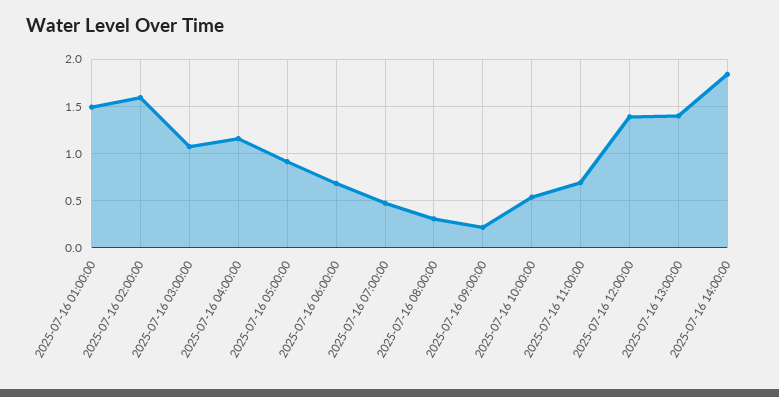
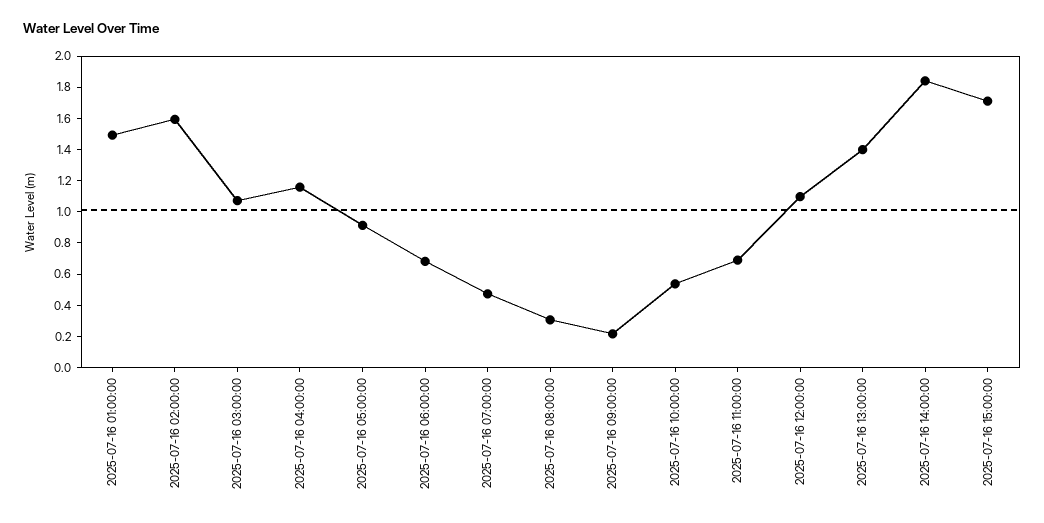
2025-07-16 12:00:00: 1.4 -> 1.1
2025-07-16 15:00:00: none -> 1.7

